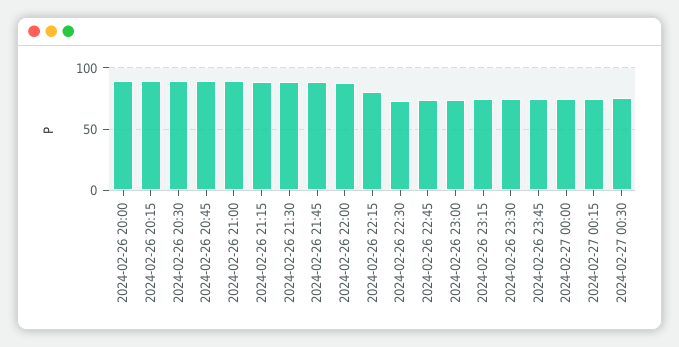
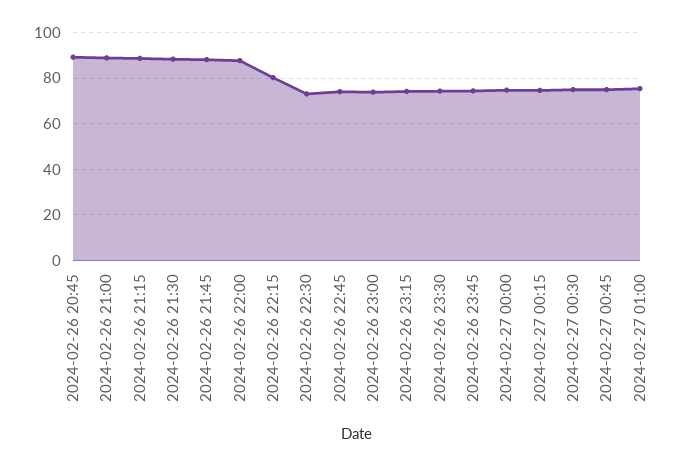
2024-02-26 20:00: 90 -> none
2024-02-26 20:15: 90 -> none
2024-02-26 20:30: 90 -> none
2024-02-27 00:45: none -> 75
2024-02-27 01:00: none -> 75

